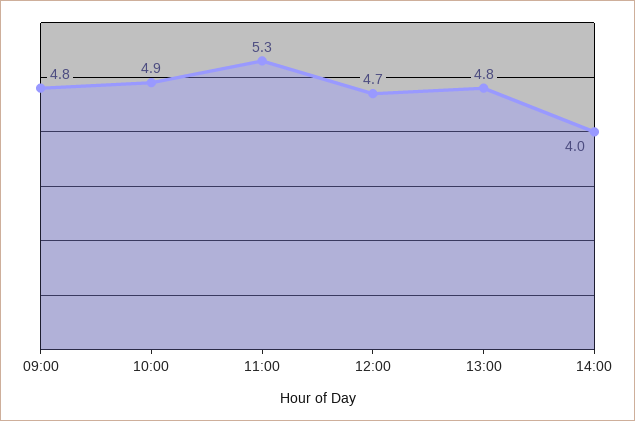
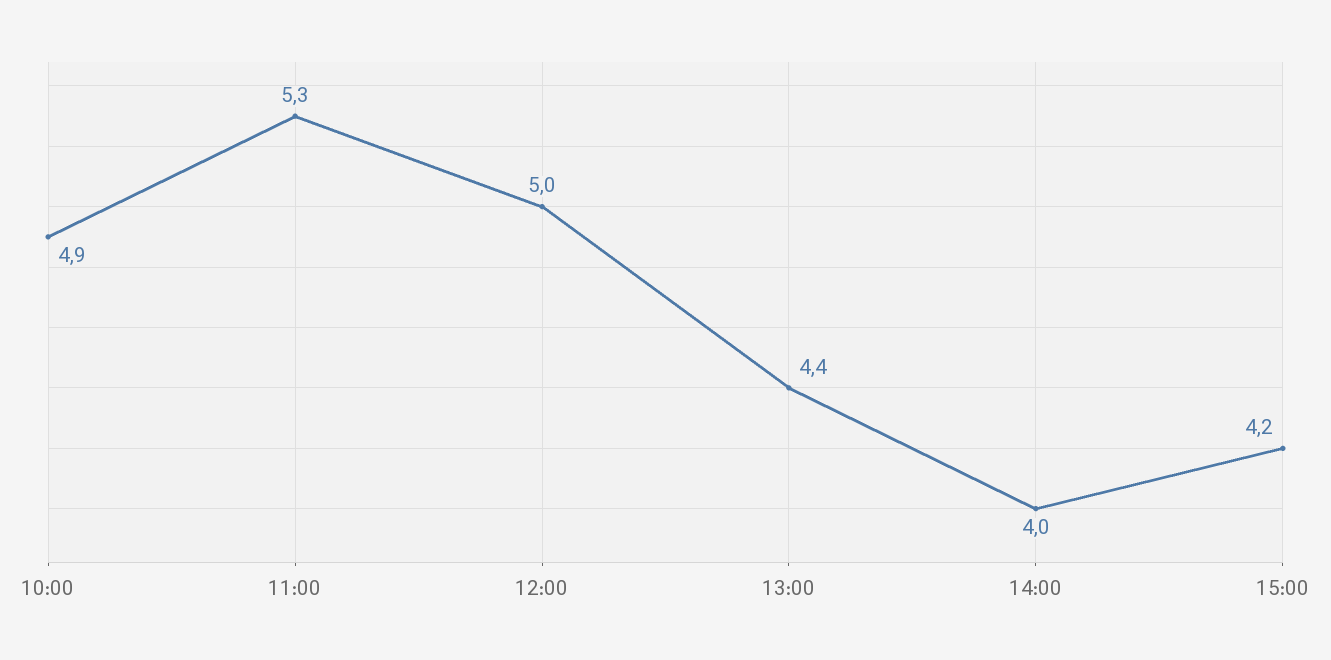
09:00: 4.8 -> none
12:00: 4.7 -> 5
13:00: 4.8 -> 4.4
15:00: none -> 4.2

